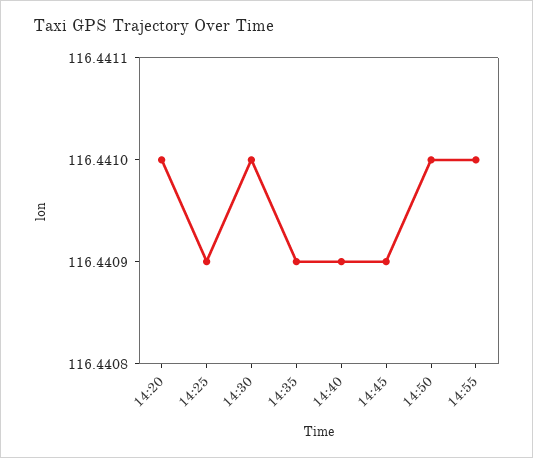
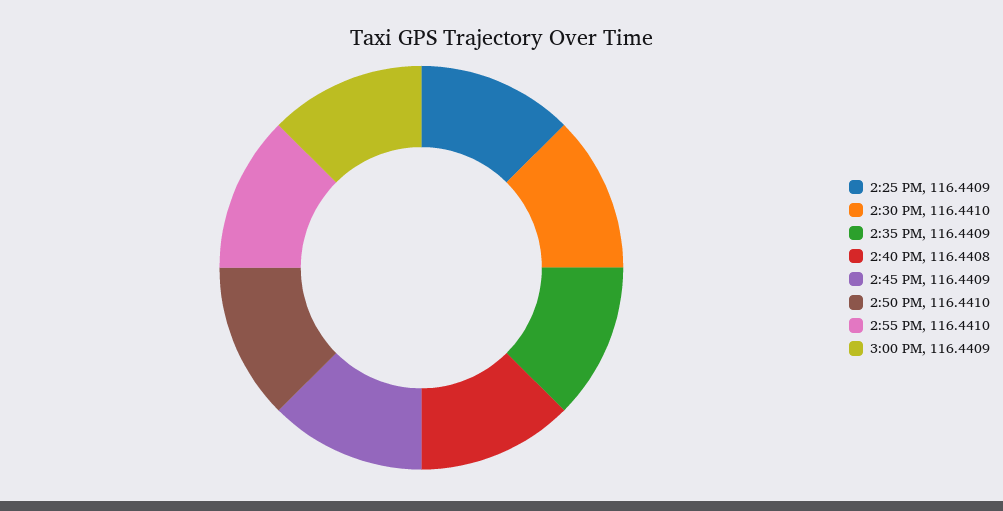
14:20: 116.441 -> none
14:40: 116.4409 -> 116.4408
3:00 PM: none -> 116.4409

